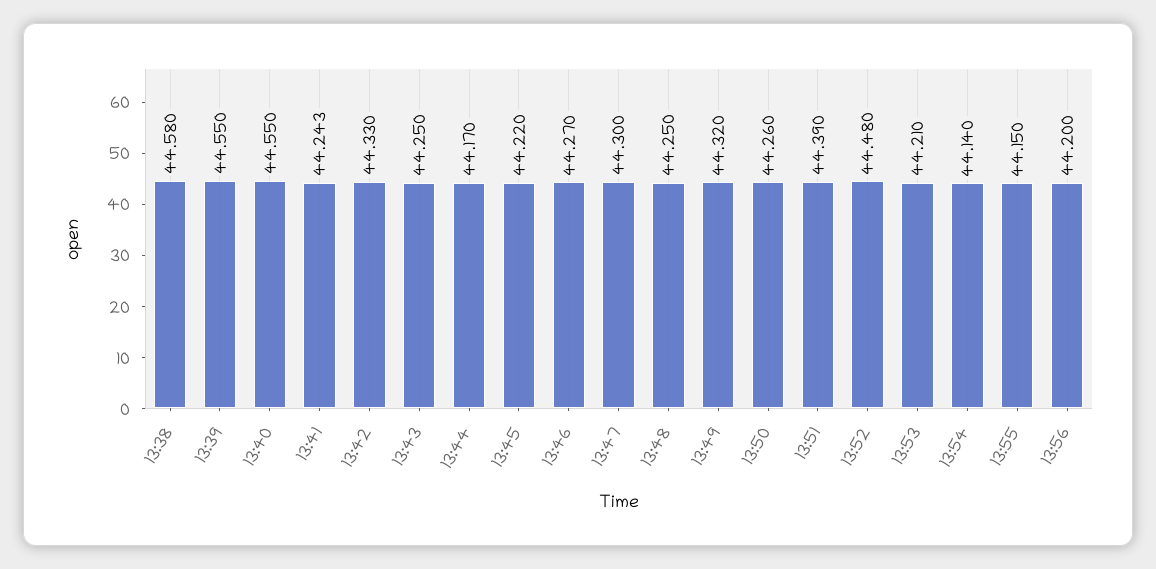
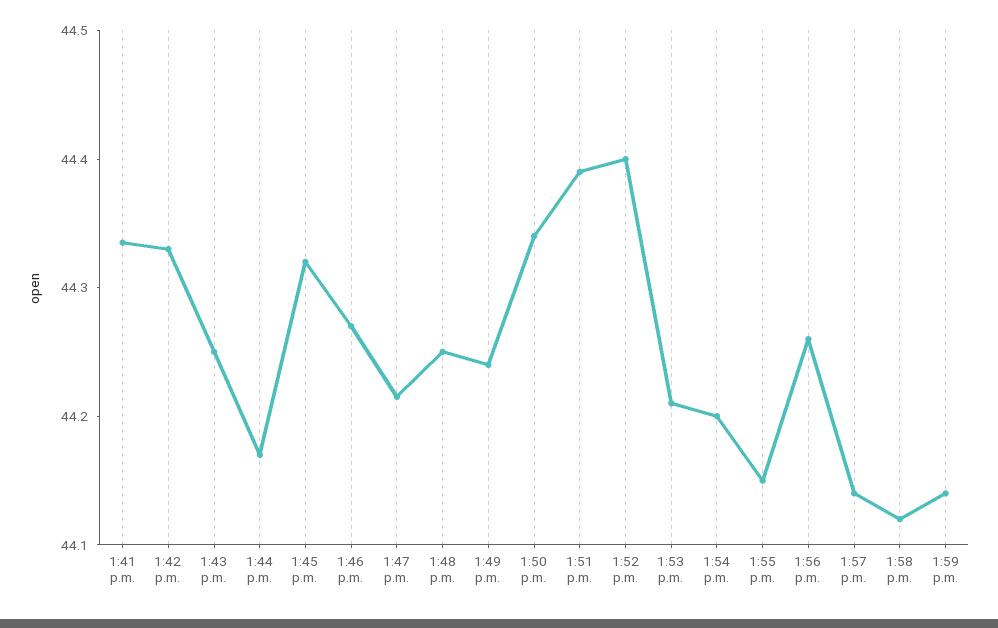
13:38: 44.58 -> none
13:39: 44.55 -> none
13:40: 44.55 -> none
13:41: 44.243 -> 44.34
13:45: 44.22 -> 44.32
13:47: 44.3 -> 44.22
13:49: 44.32 -> 44.24
13:50: 44.26 -> 44.34
13:52: 44.48 -> 44.4
13:54: 44.14 -> 44.2
13:56: 44.2 -> 44.26
1:57 p.m.: none -> 44.14
1:58 p.m.: none -> 44.12
1:59 p.m.: none -> 44.14

